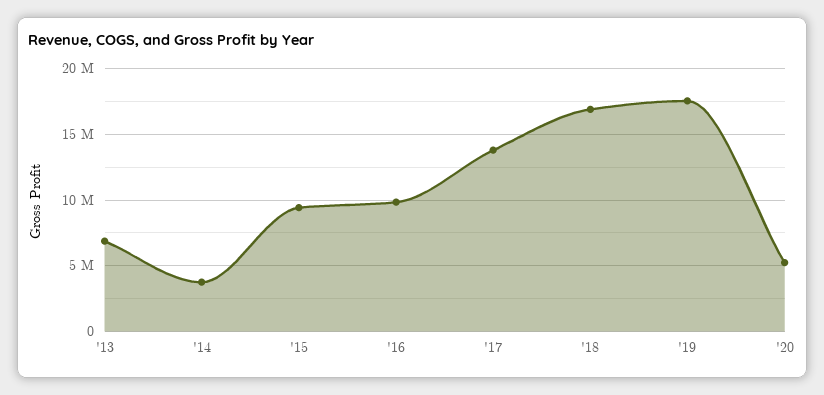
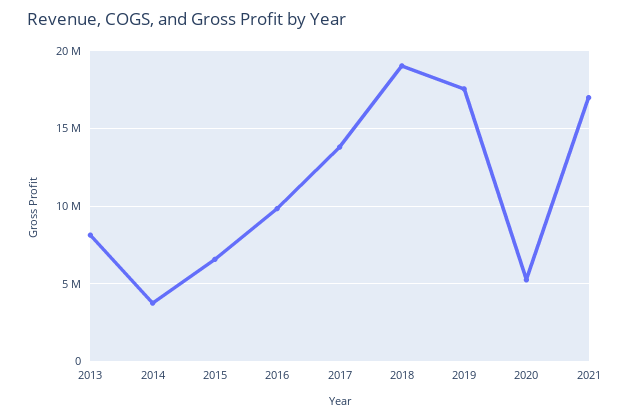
'13: 7000000 -> 8000000
'15: 9500000 -> 6500000
'18: 17000000 -> 19000000
2021: none -> 17000000

